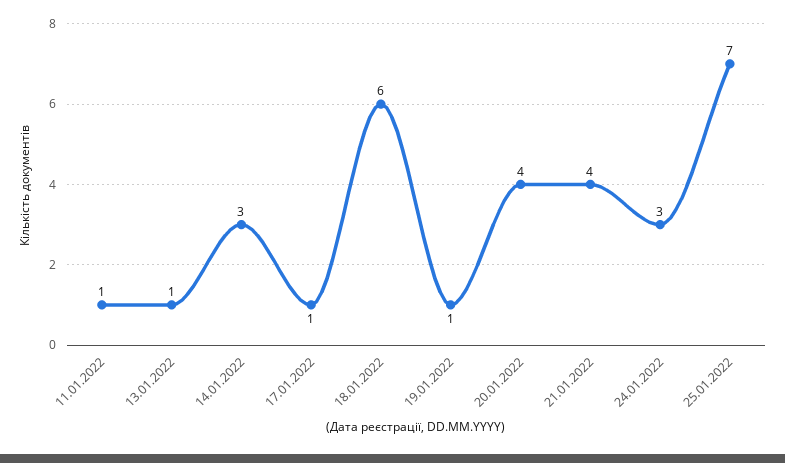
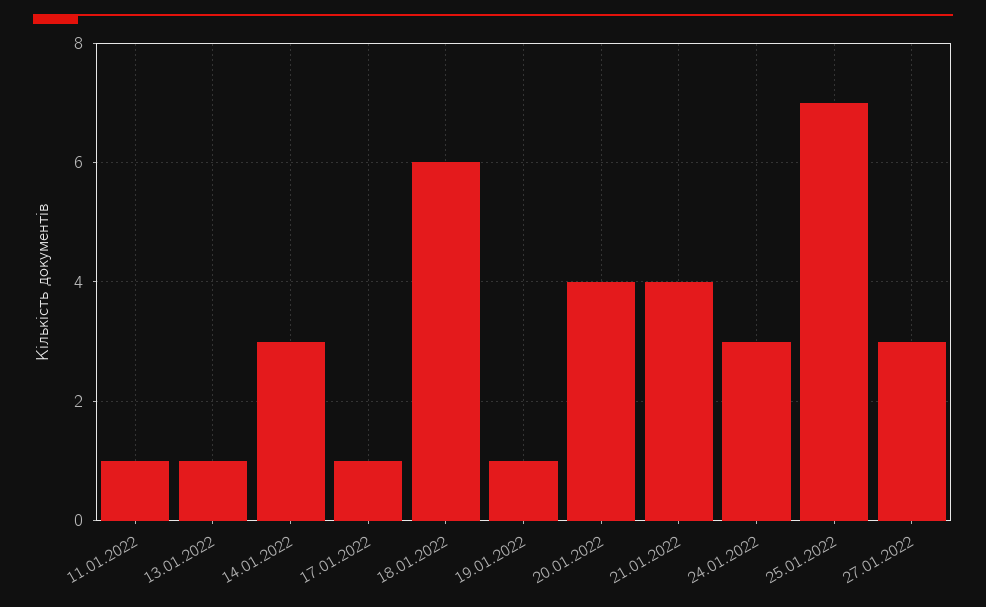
27.01.2022: none -> 3

